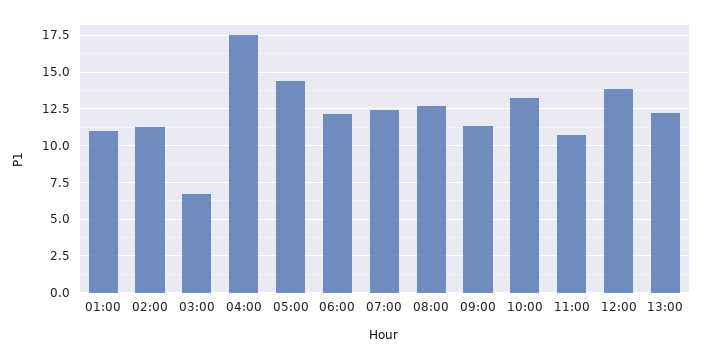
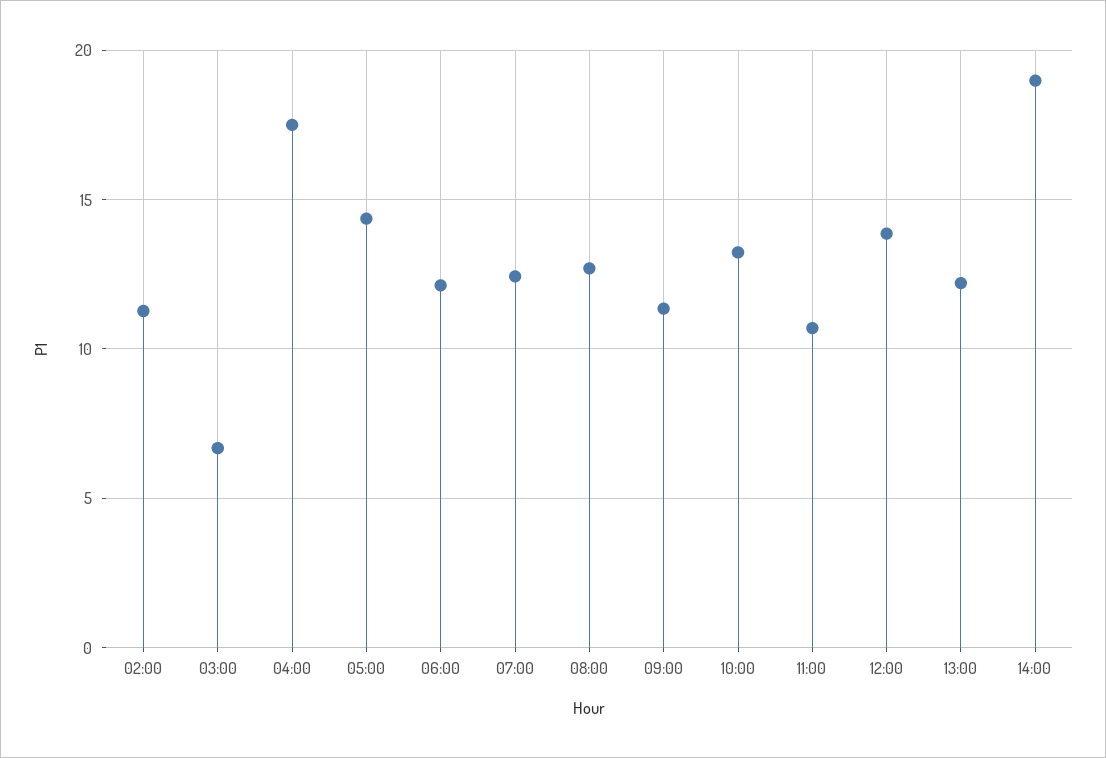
01:00: 11 -> none
14:00: none -> 19

